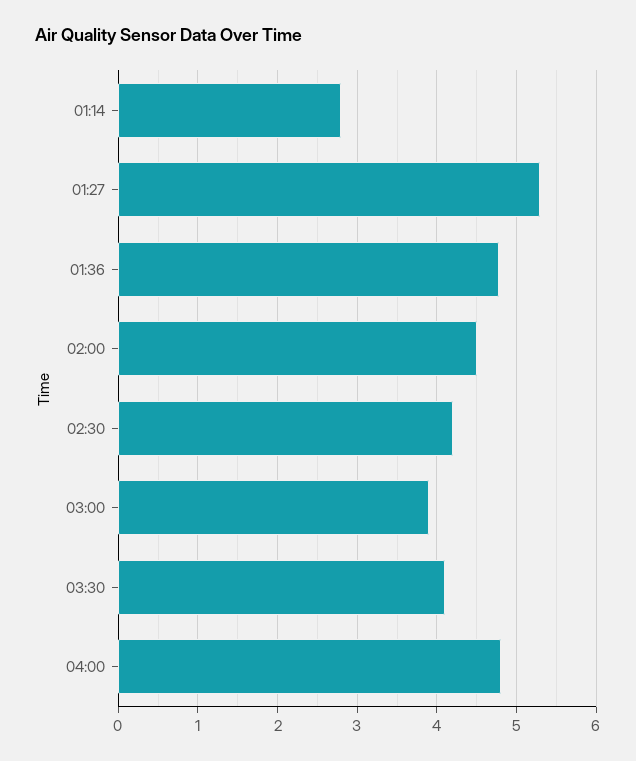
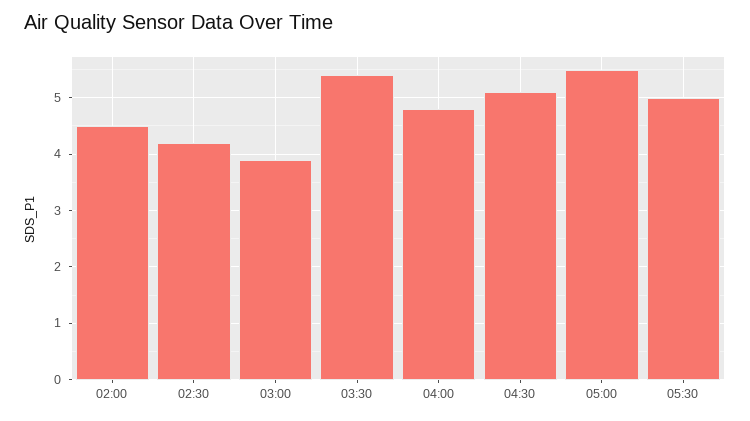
01:14: 2.8 -> none
01:27: 5.3 -> none
01:36: 4.8 -> none
03:30: 4.1 -> 5.5
04:30: none -> 5
05:00: none -> 5.5
05:30: none -> 5

